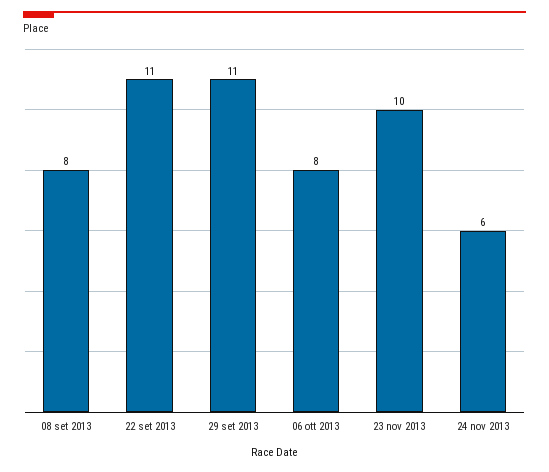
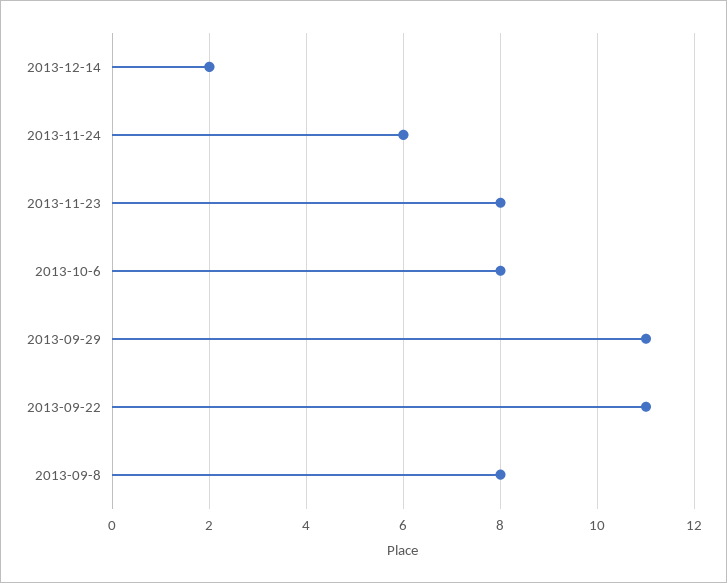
23 nov 2013: 10 -> 8
2013-12-14: none -> 2

